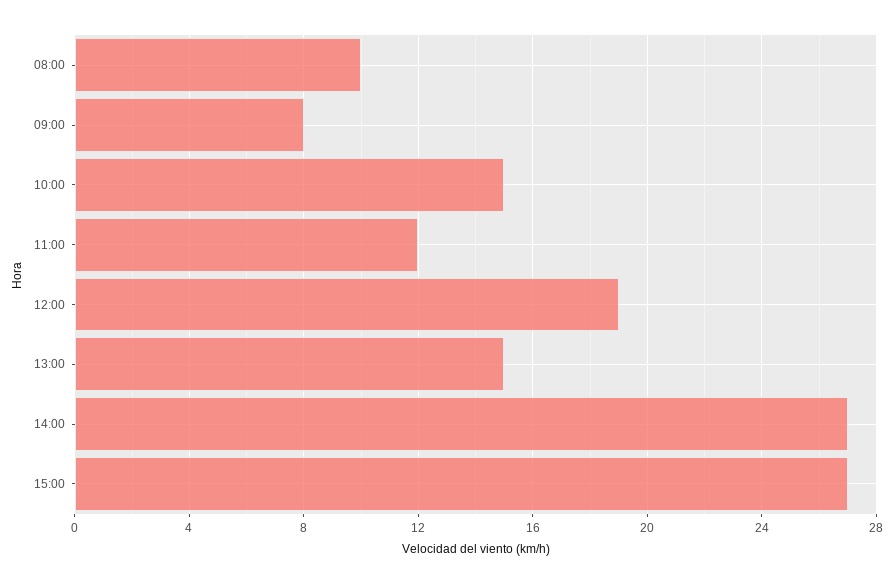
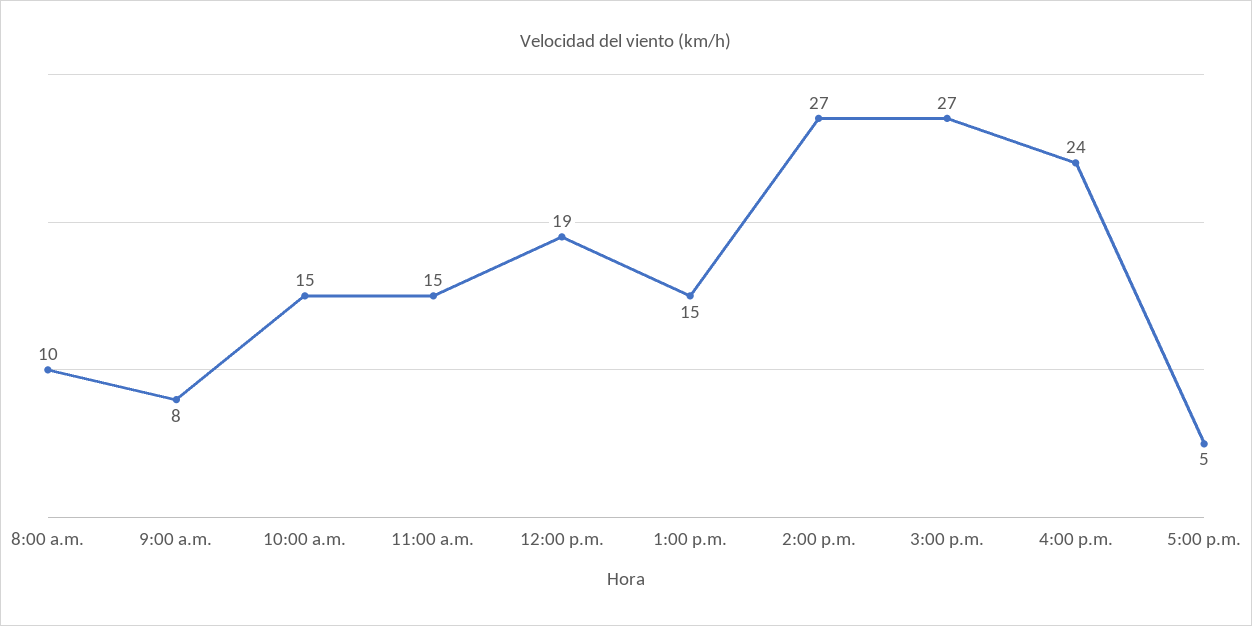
11:00: 12 -> 15
4:00 p.m.: none -> 24
5:00 p.m.: none -> 5

